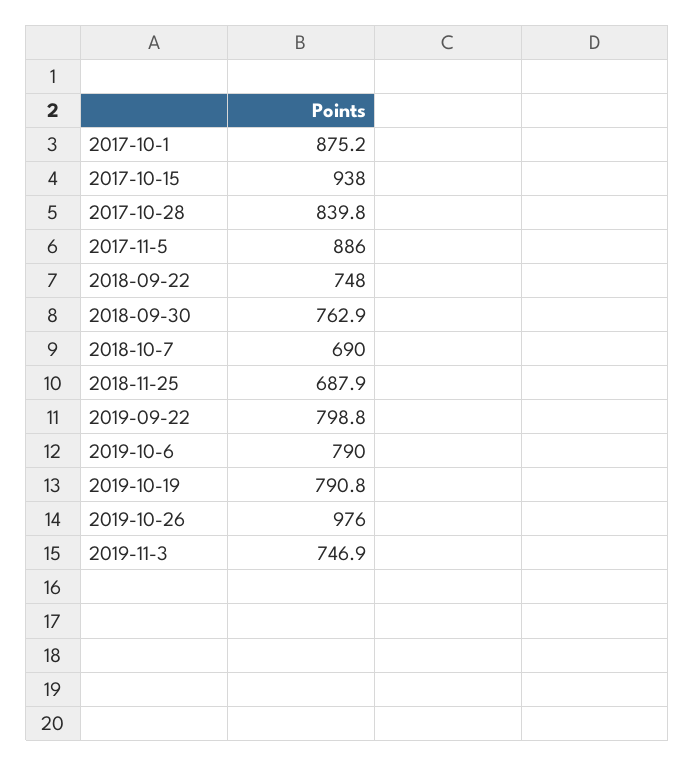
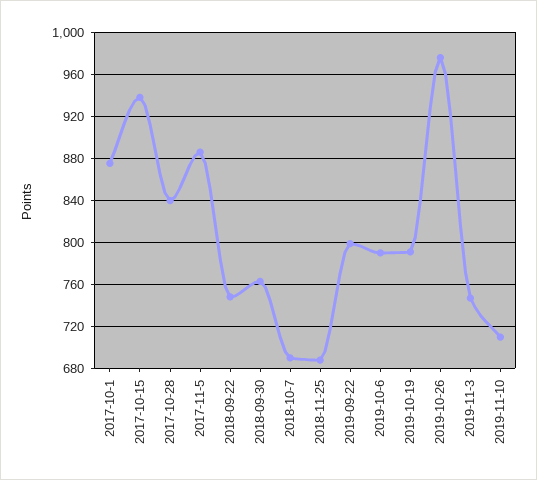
2019-11-10: none -> 710

